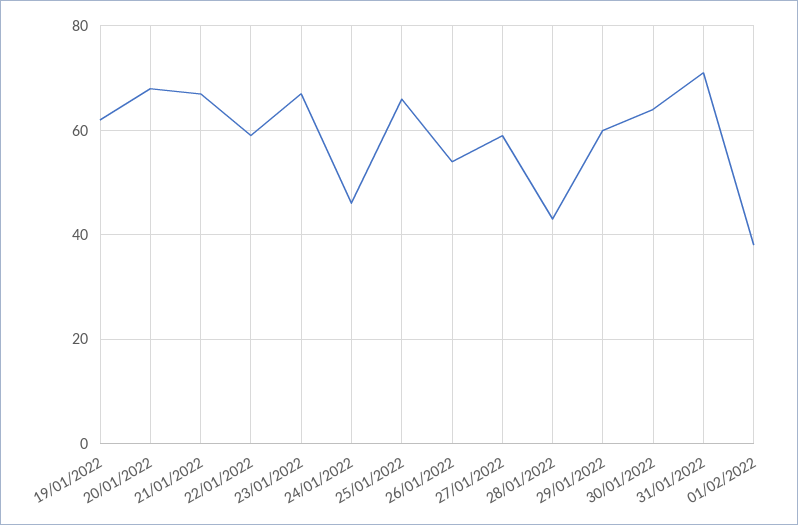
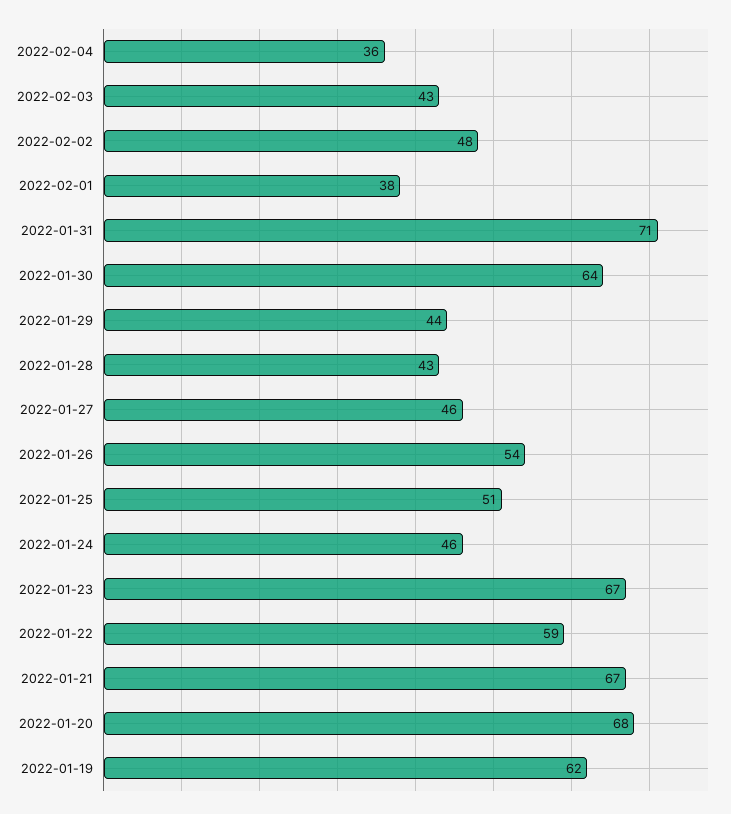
25/01/2022: 65 -> 51
27/01/2022: 60 -> 46
29/01/2022: 60 -> 44
2022-02-04: none -> 36
2022-02-03: none -> 43
2022-02-02: none -> 48

